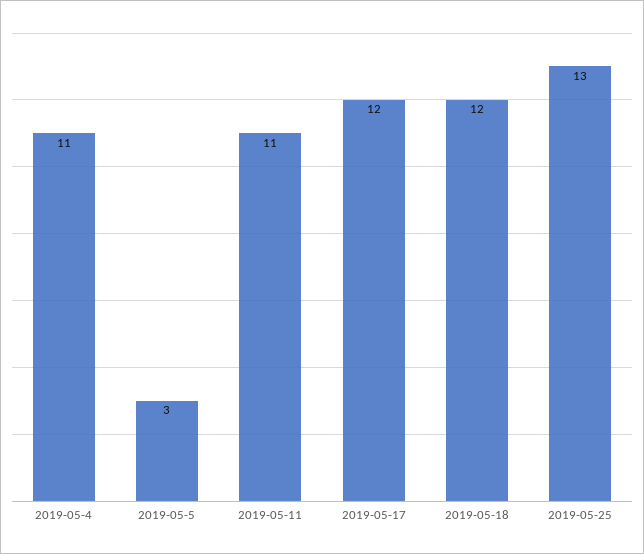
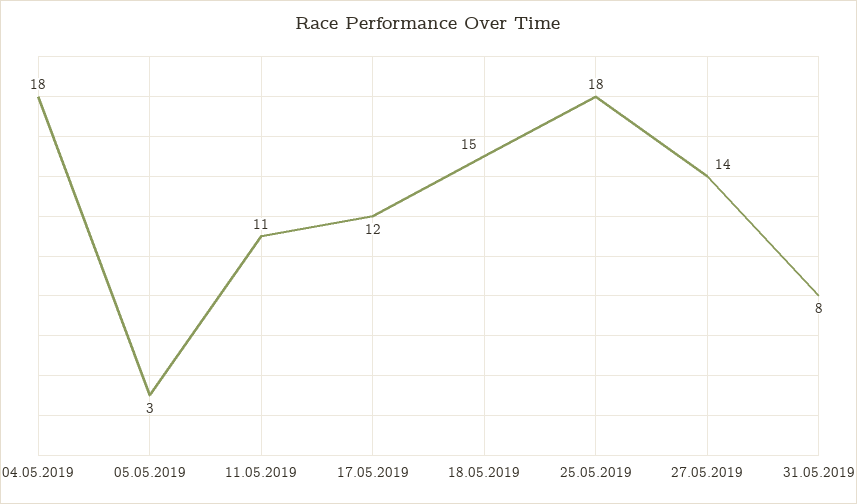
2019-05-4: 11 -> 18
2019-05-18: 12 -> 15
2019-05-25: 13 -> 18
27.05.2019: none -> 14
31.05.2019: none -> 8

